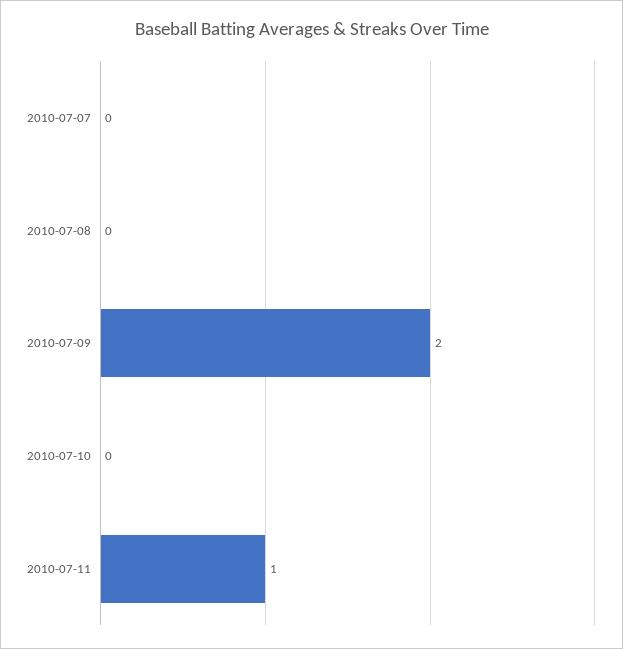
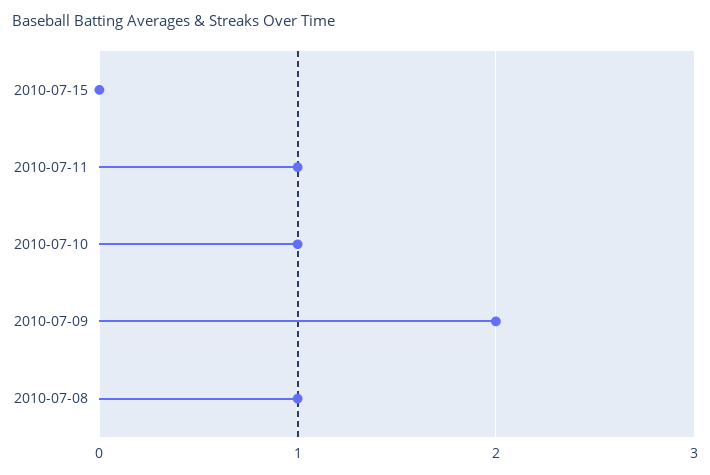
2010-07-07: 0 -> none
2010-07-08: 0 -> 1
2010-07-10: 0 -> 1
2010-07-15: none -> 0

